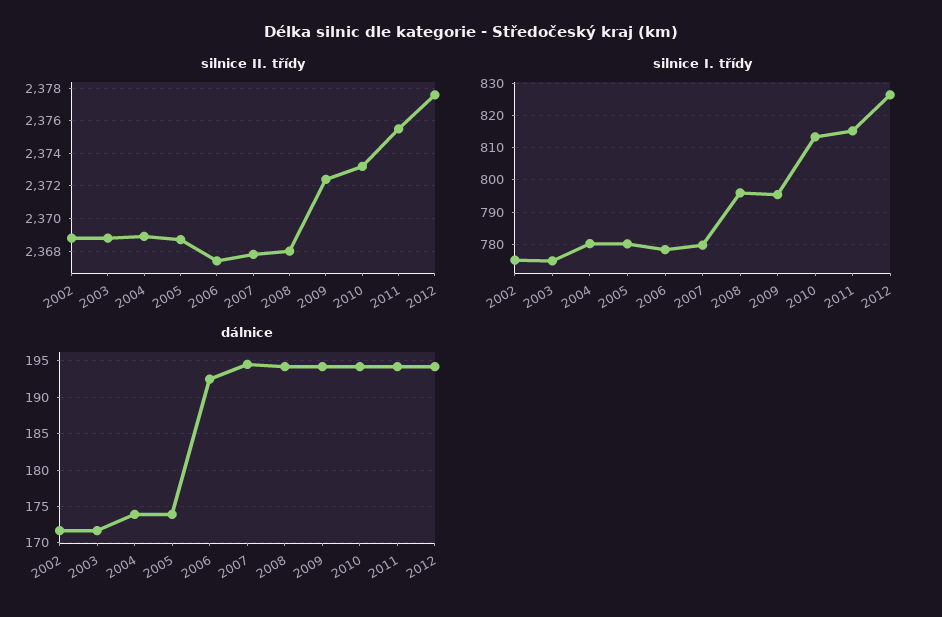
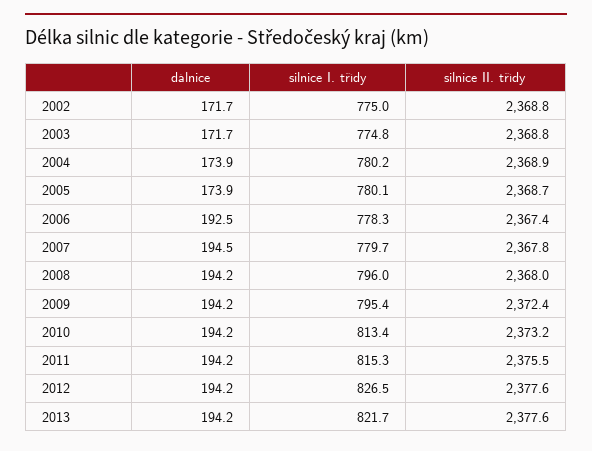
dálnice, 2013: none -> 194.2
silnice I. třídy, 2013: none -> 821.7
silnice II. třídy, 2013: none -> 2377.6

